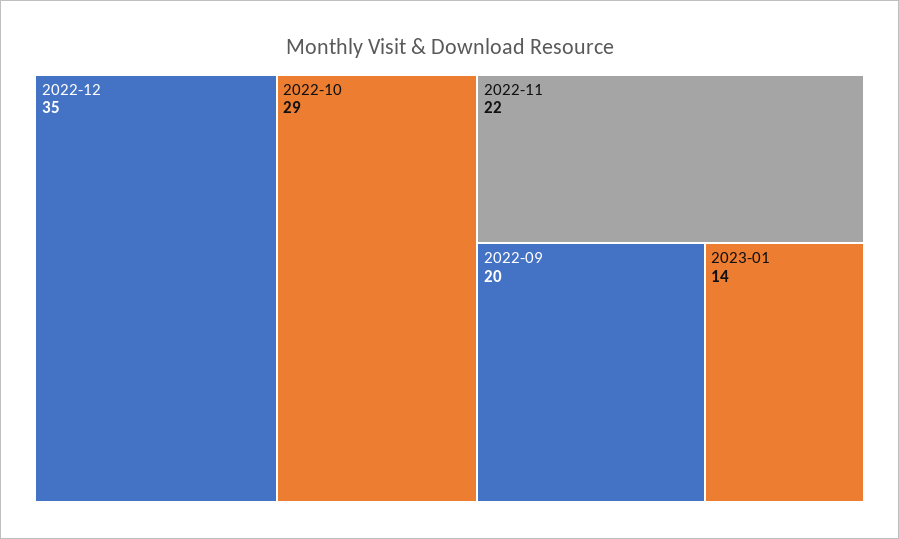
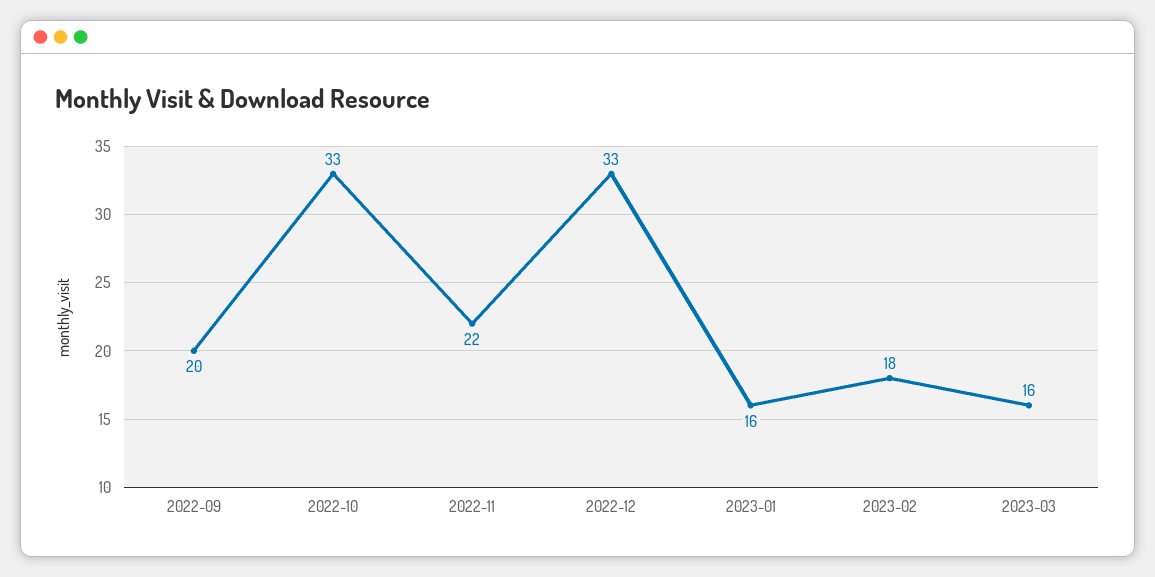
2022-12: 35 -> 33
2022-10: 29 -> 33
2023-01: 14 -> 16
2023-02: none -> 18
2023-03: none -> 16

